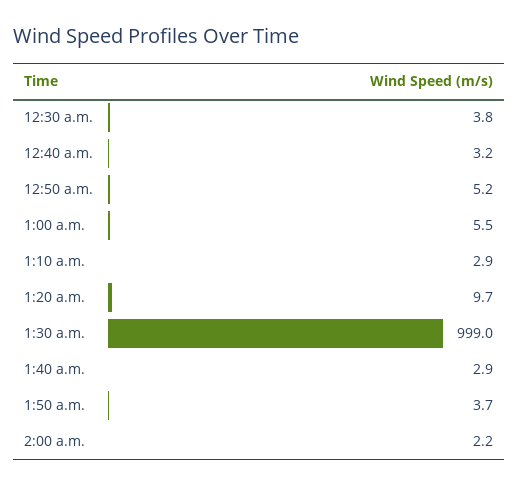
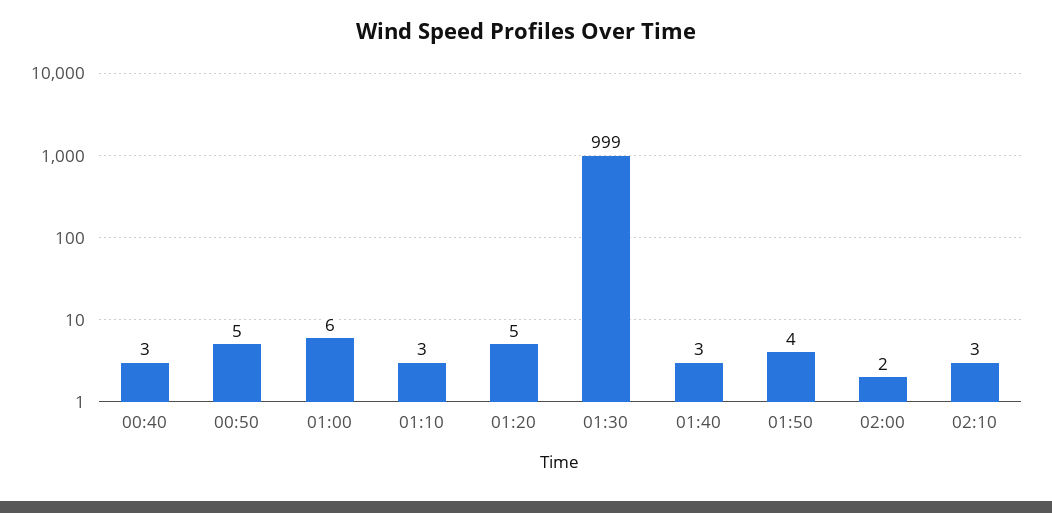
12:30 a.m.: 3.8 -> none
1:20 a.m.: 9.7 -> 5
02:10: none -> 3

